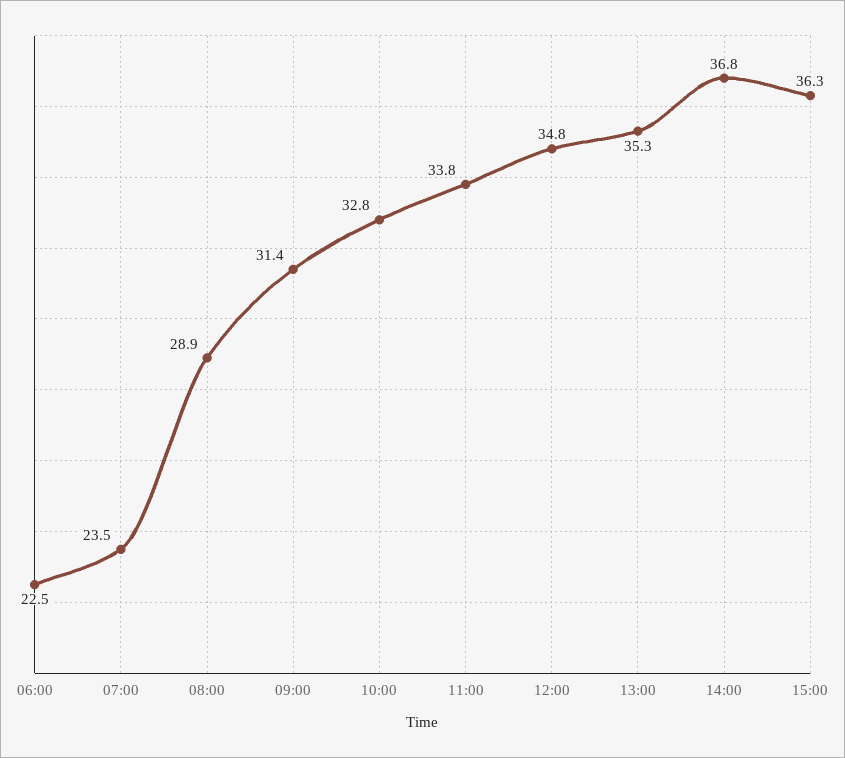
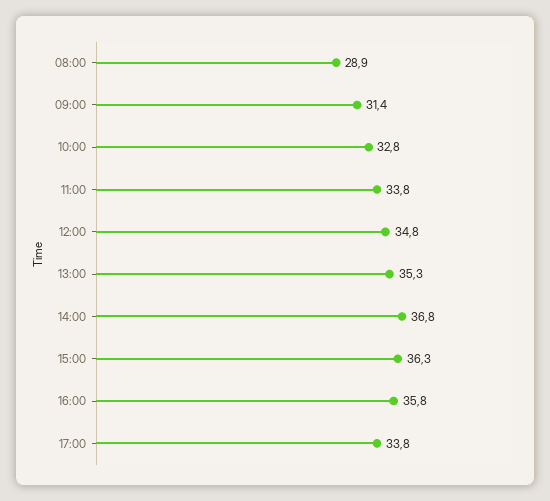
06:00: 22.5 -> none
07:00: 23.5 -> none
16:00: none -> 35.8
17:00: none -> 33.8

